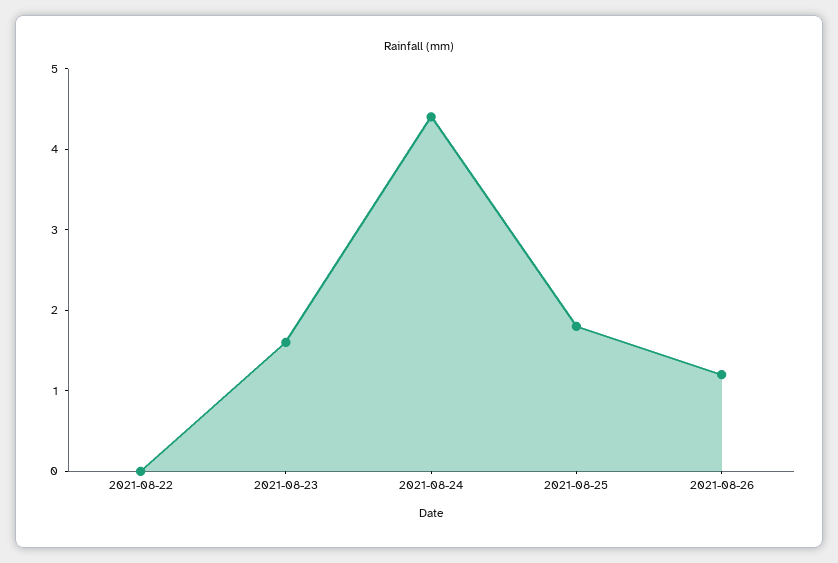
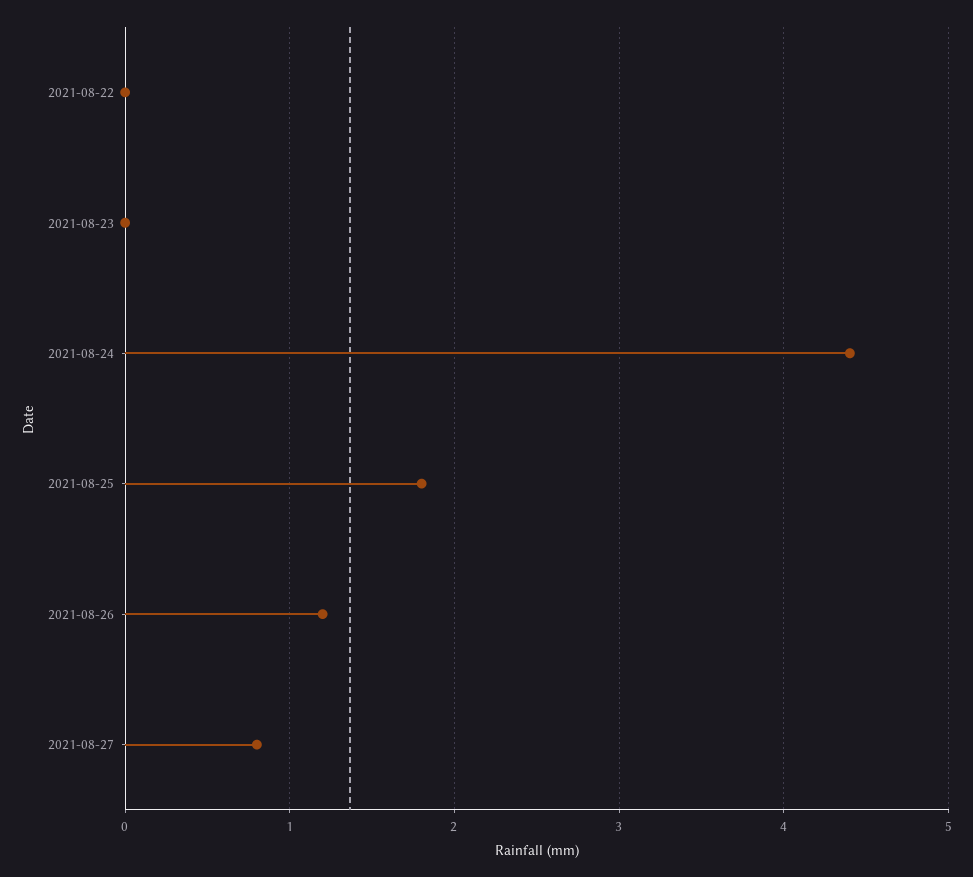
2021-08-23: 1.6 -> 0
2021-08-27: none -> 0.8

